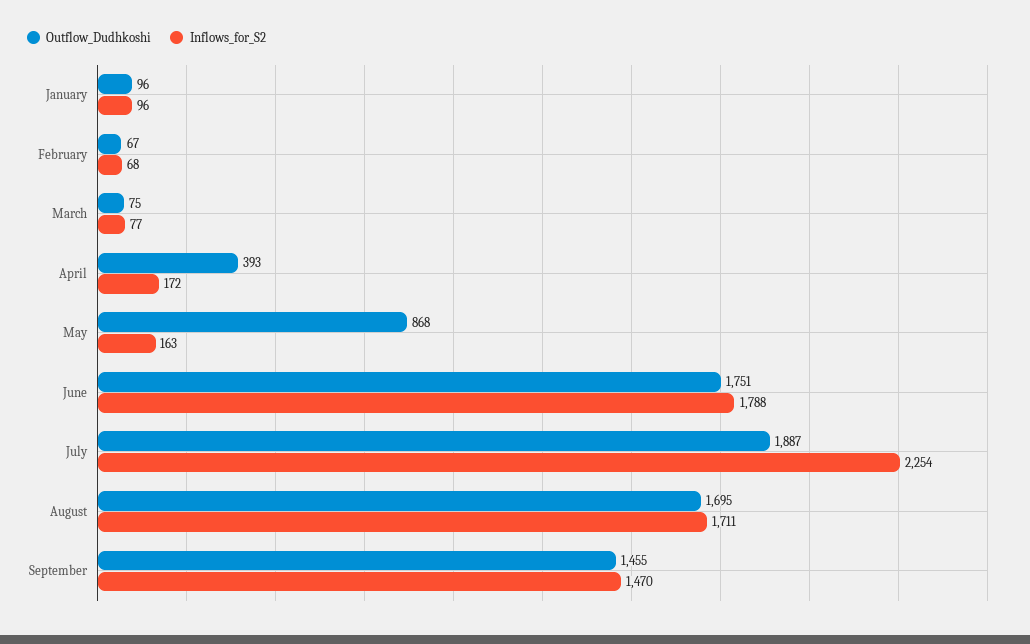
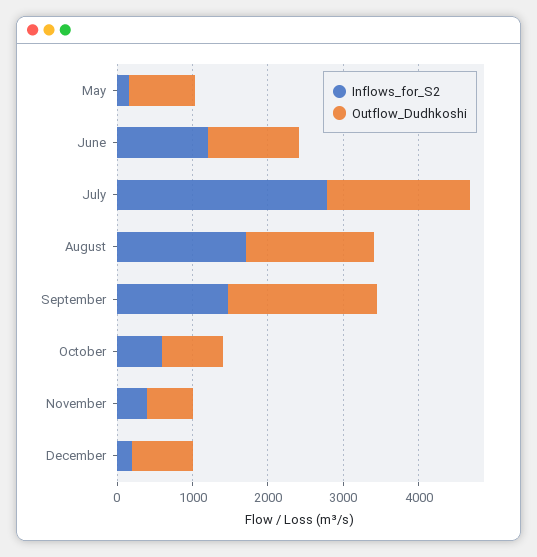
Outflow_Dudhkoshi, January: 96 -> none
Inflows_for_S2, January: 96 -> none
Outflow_Dudhkoshi, February: 67 -> none
Inflows_for_S2, February: 68 -> none
Outflow_Dudhkoshi, March: 75 -> none
Inflows_for_S2, March: 77 -> none
Outflow_Dudhkoshi, April: 393 -> none
Inflows_for_S2, April: 172 -> none
Outflow_Dudhkoshi, June: 1751 -> 1200
Inflows_for_S2, June: 1788 -> 1200
Inflows_for_S2, July: 2254 -> 2800
Outflow_Dudhkoshi, September: 1455 -> 2000
Inflows_for_S2, October: none -> 600
Outflow_Dudhkoshi, October: none -> 800
Inflows_for_S2, November: none -> 400
Outflow_Dudhkoshi, November: none -> 600
Inflows_for_S2, December: none -> 200
Outflow_Dudhkoshi, December: none -> 800

